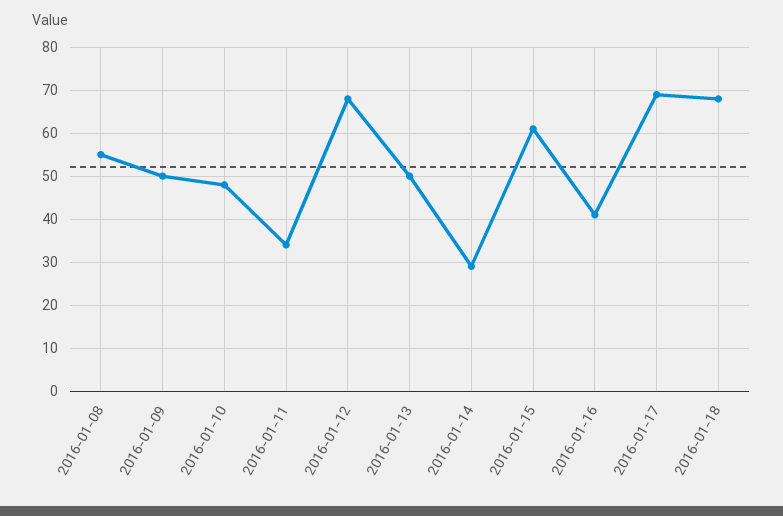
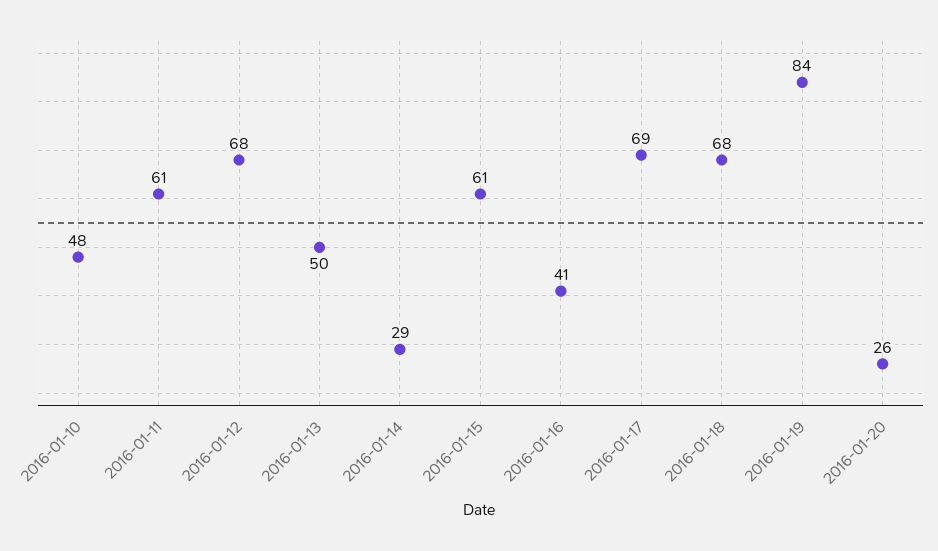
2016-01-08: 55 -> none
2016-01-09: 50 -> none
2016-01-11: 35 -> 61
2016-01-19: none -> 84
2016-01-20: none -> 26

